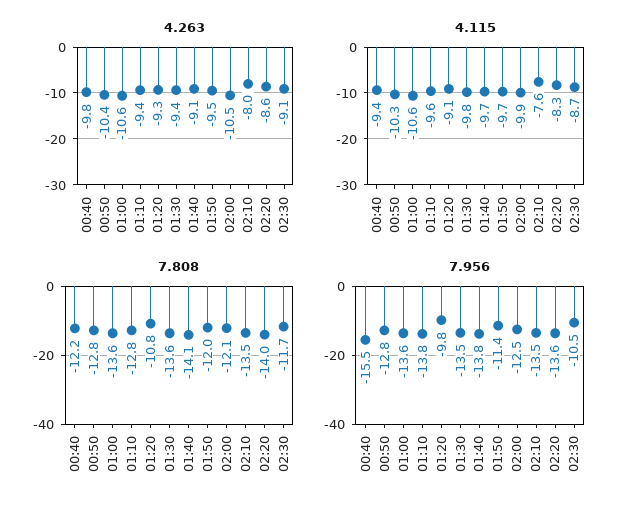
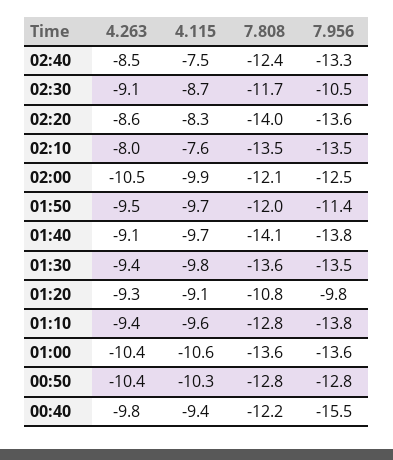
4.263, 01:00: -10.6 -> -10.4
4.263, 02:40: none -> -8.5
4.115, 02:40: none -> -7.5
7.808, 02:40: none -> -12.4
7.956, 02:40: none -> -13.3

